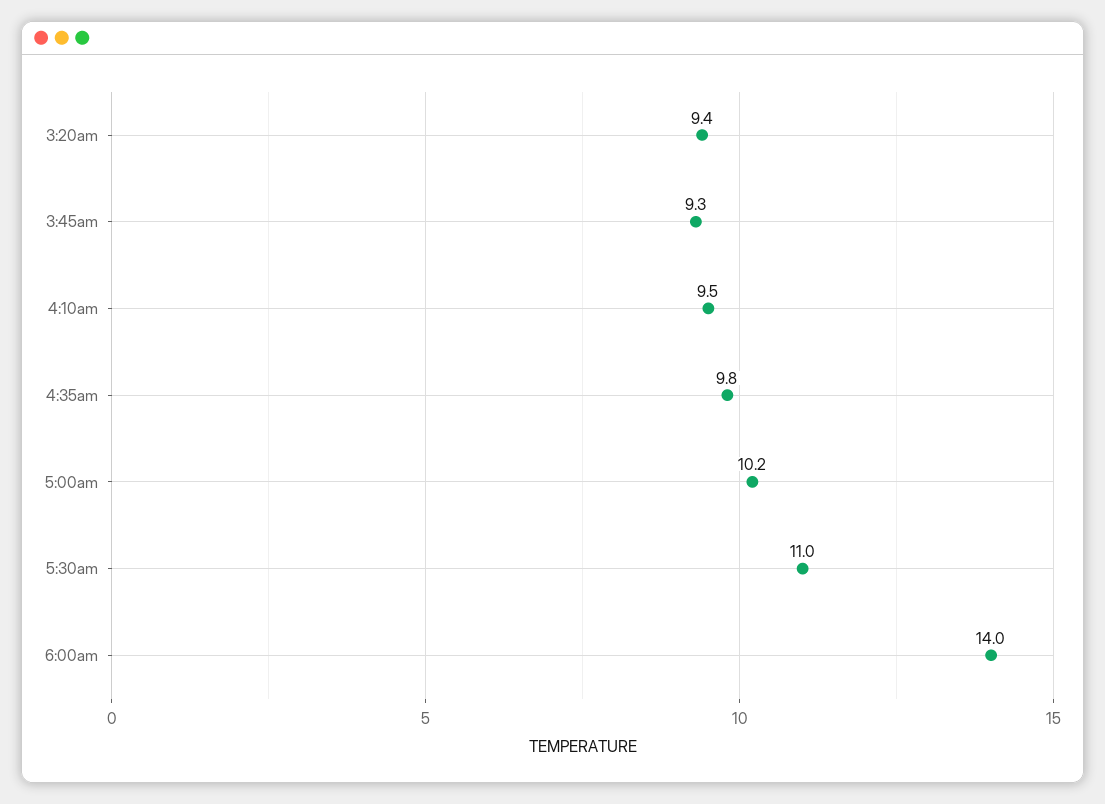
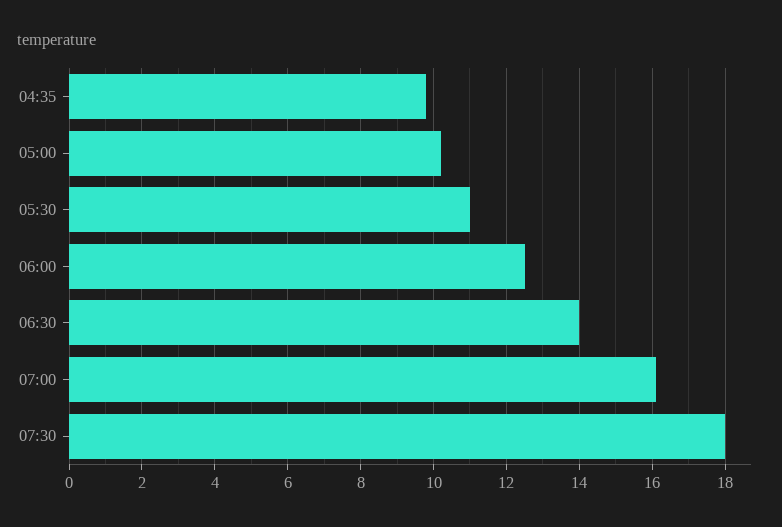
3:20am: 9.4 -> none
3:45am: 9.3 -> none
4:10am: 9.5 -> none
6:00am: 14 -> 12.5
06:30: none -> 14
07:00: none -> 16
07:30: none -> 18

